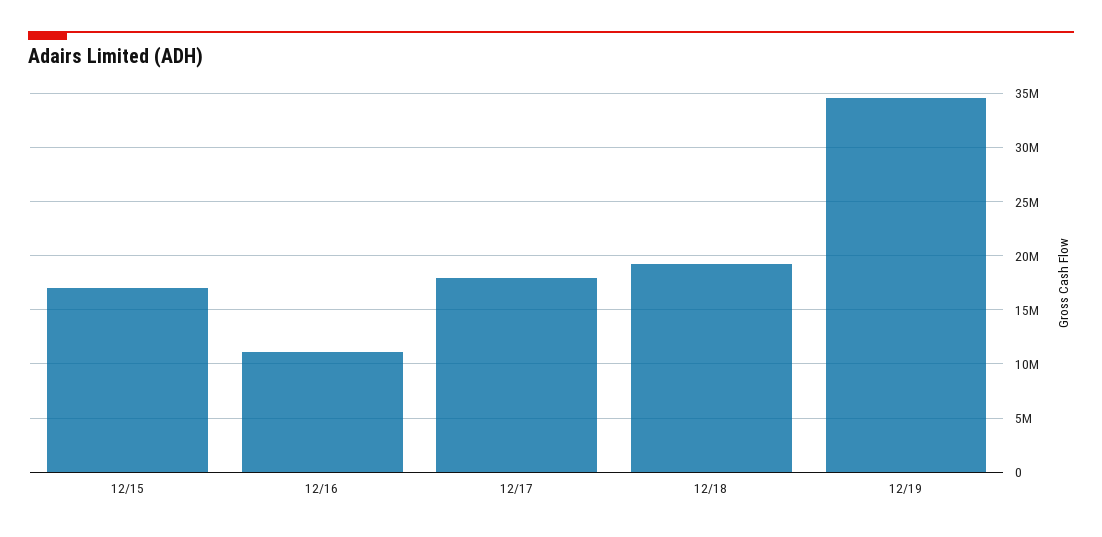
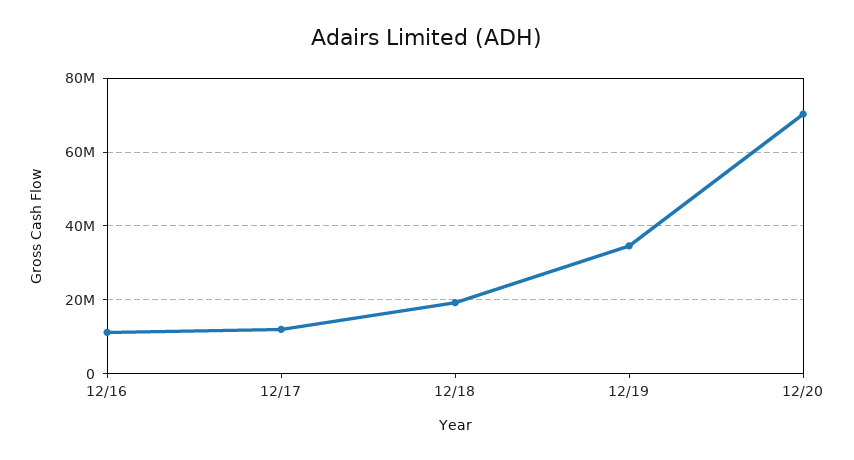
12/15: 17000000 -> none
12/17: 18000000 -> 12000000
12/20: none -> 70000000

